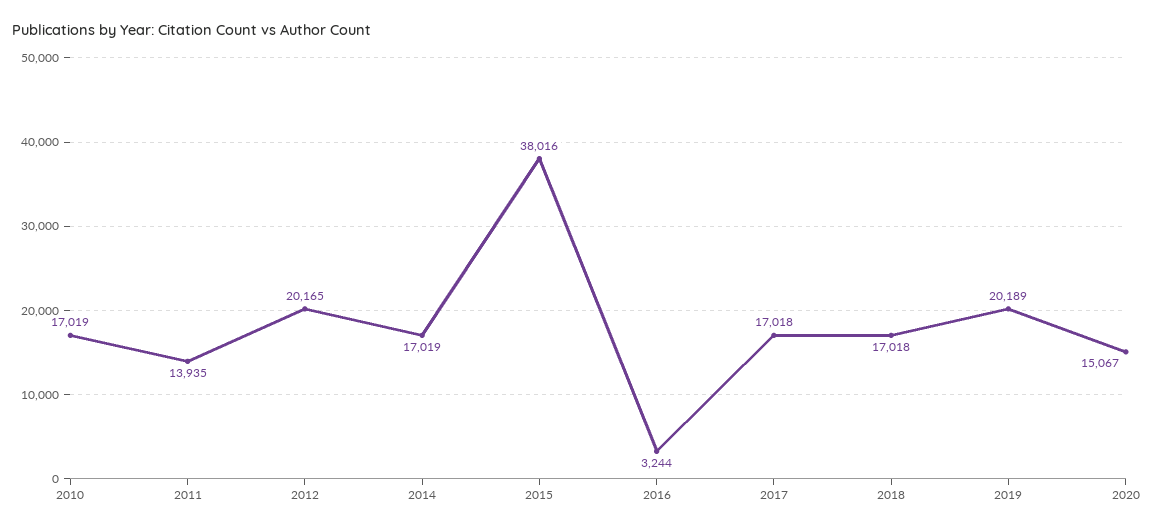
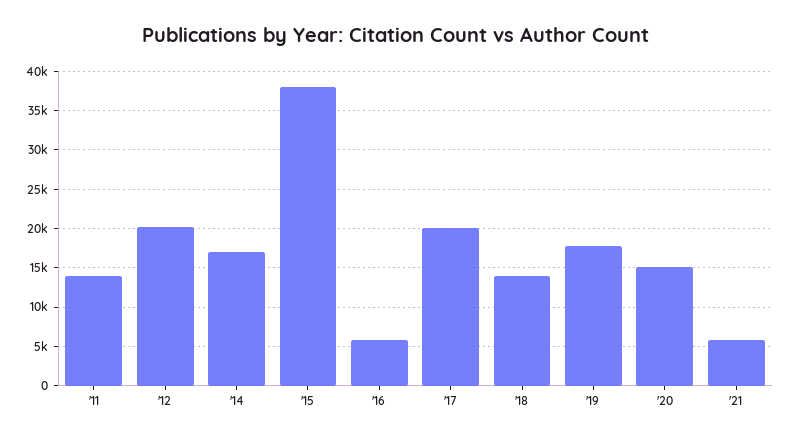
2010: 17019 -> none
2016: 3244 -> 6000
2017: 17018 -> 20000
2018: 17018 -> 14000
2019: 20189 -> 18000
'21: none -> 6000

